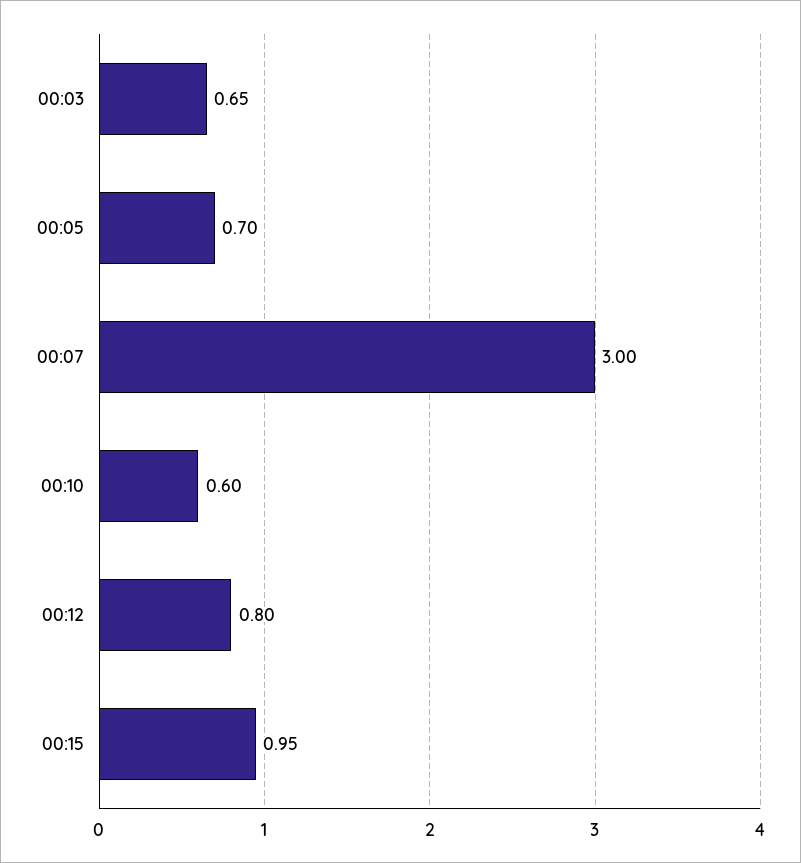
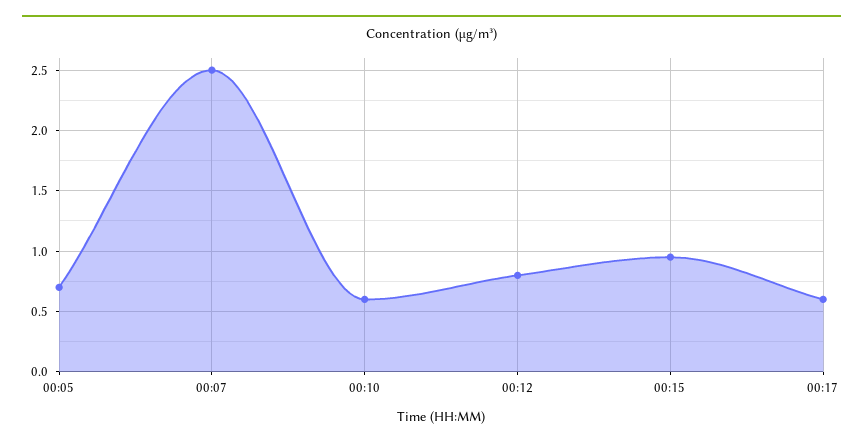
00:03: 0.65 -> none
00:07: 3 -> 2.5
00:17: none -> 0.6

